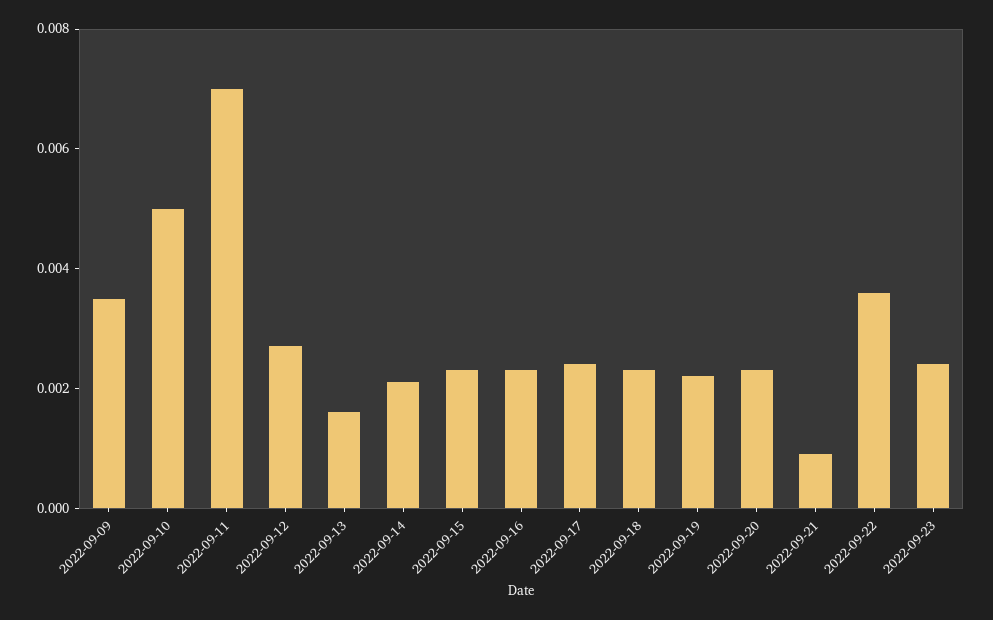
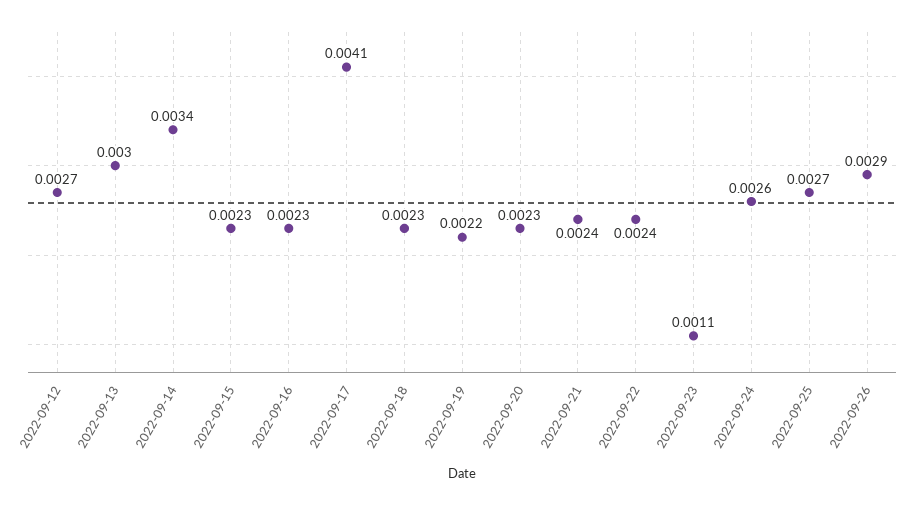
2022-09-09: 0.0035 -> none
2022-09-10: 0.005 -> none
2022-09-11: 0.007 -> none
2022-09-13: 0.0015 -> 0.003
2022-09-14: 0.002 -> 0.0034
2022-09-17: 0.0025 -> 0.0041
2022-09-21: 0.001 -> 0.0024
2022-09-22: 0.0035 -> 0.0024
2022-09-23: 0.0025 -> 0.0011
2022-09-24: none -> 0.0026
2022-09-25: none -> 0.0027
2022-09-26: none -> 0.0029

